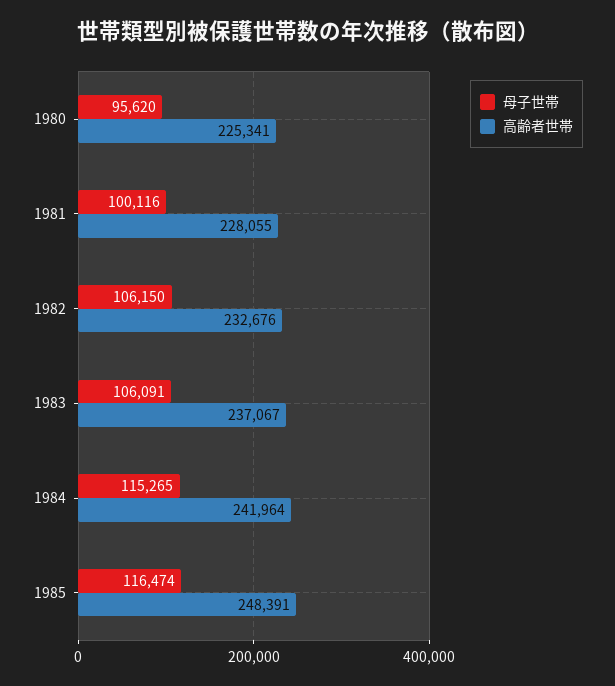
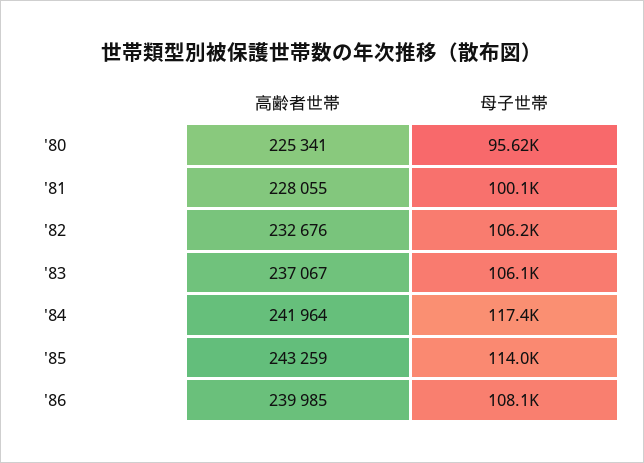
母子世帯, 1984: 115265 -> 117400
母子世帯, 1985: 116474 -> 114000
高齢者世帯, 1985: 248391 -> 243259
高齢者世帯, '86: none -> 239985
母子世帯, '86: none -> 108100

